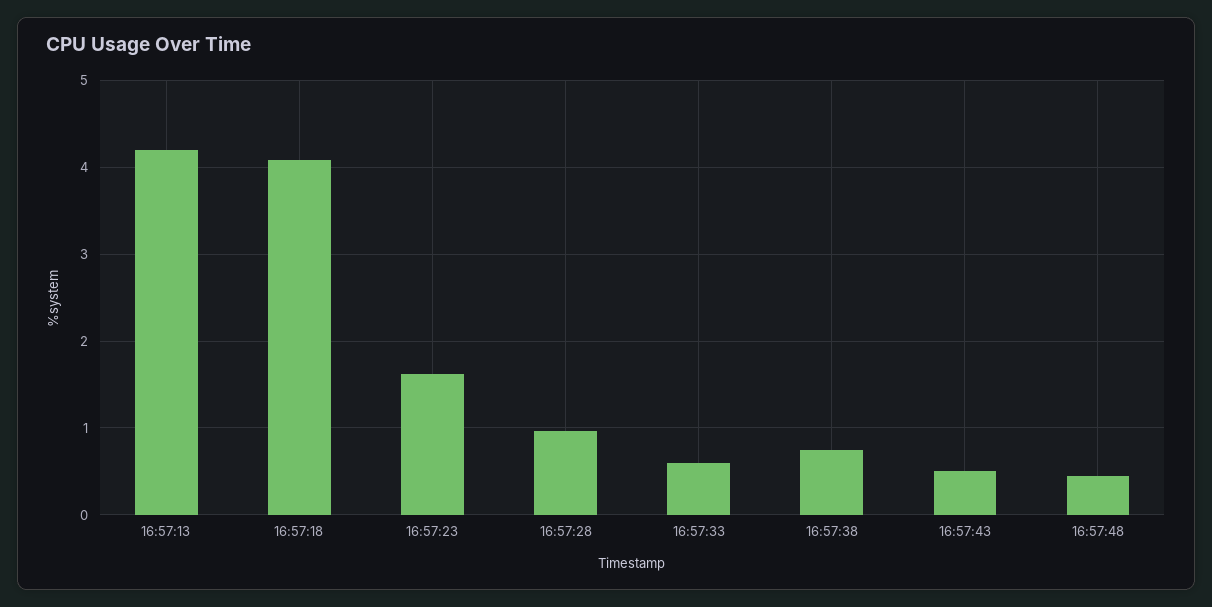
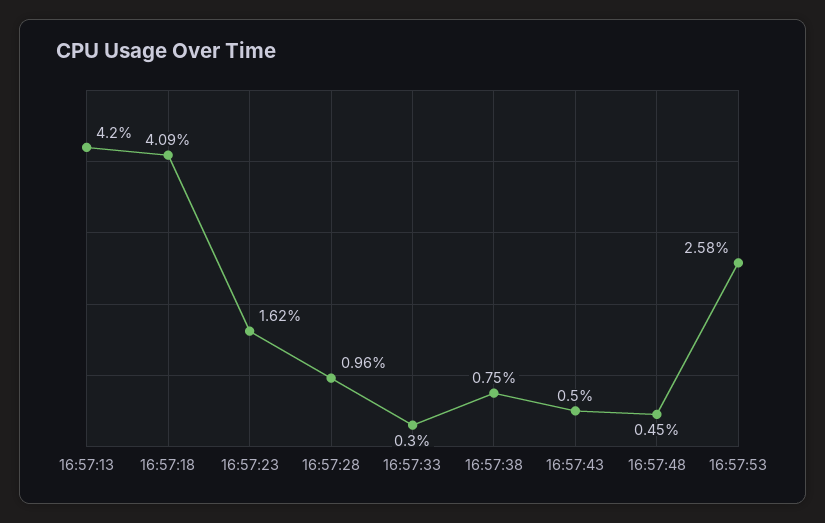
16:57:33: 0.6 -> 0.3
16:57:53: none -> 2.58

